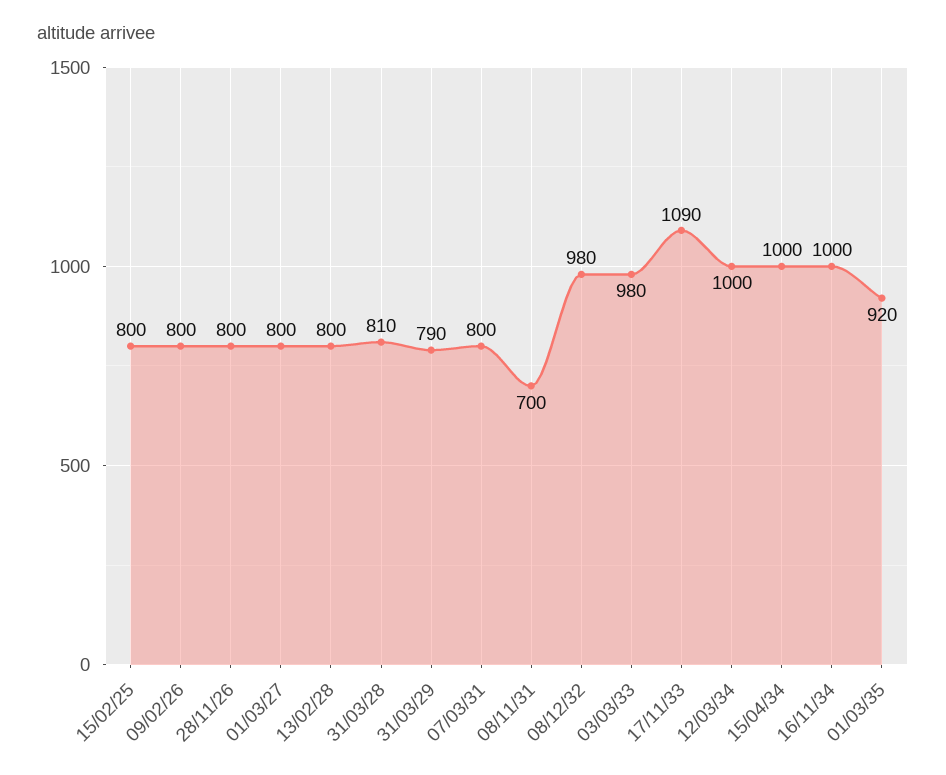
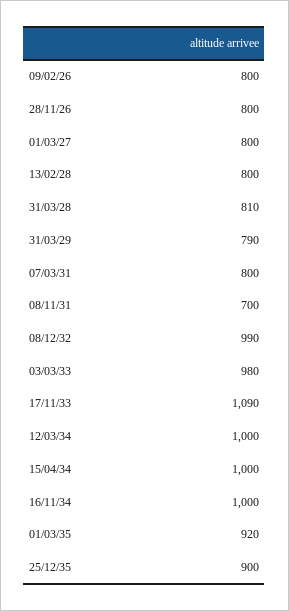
15/02/25: 800 -> none
08/12/32: 980 -> 990
25/12/35: none -> 900

